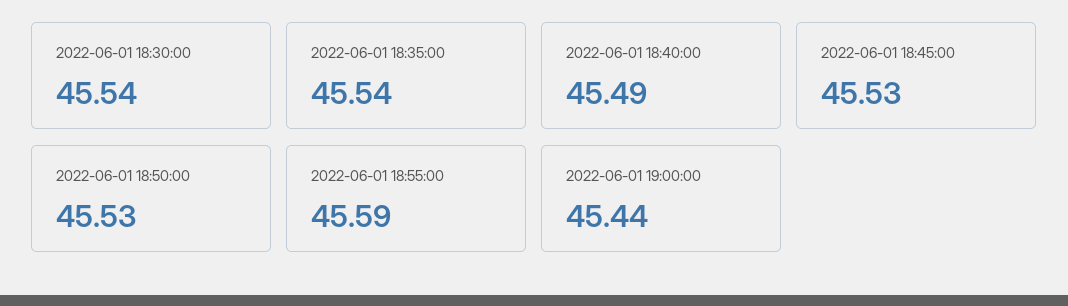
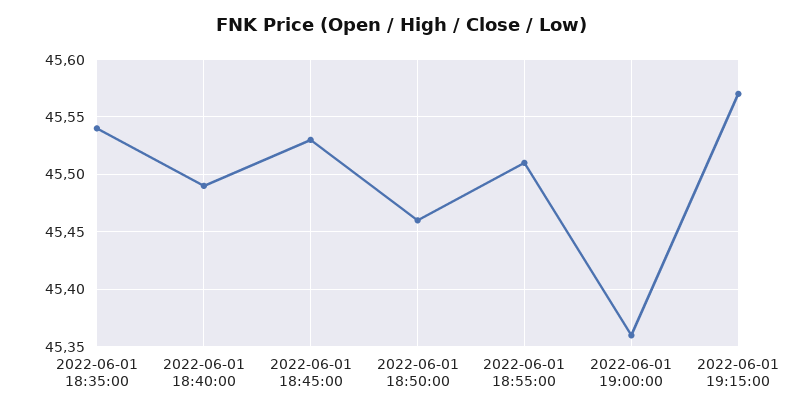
2022-06-01 18:30:00: 45.54 -> none
2022-06-01 18:50:00: 45.53 -> 45.46
2022-06-01 18:55:00: 45.59 -> 45.51
2022-06-01 19:00:00: 45.44 -> 45.36
2022-06-01 19:15:00: none -> 45.57

